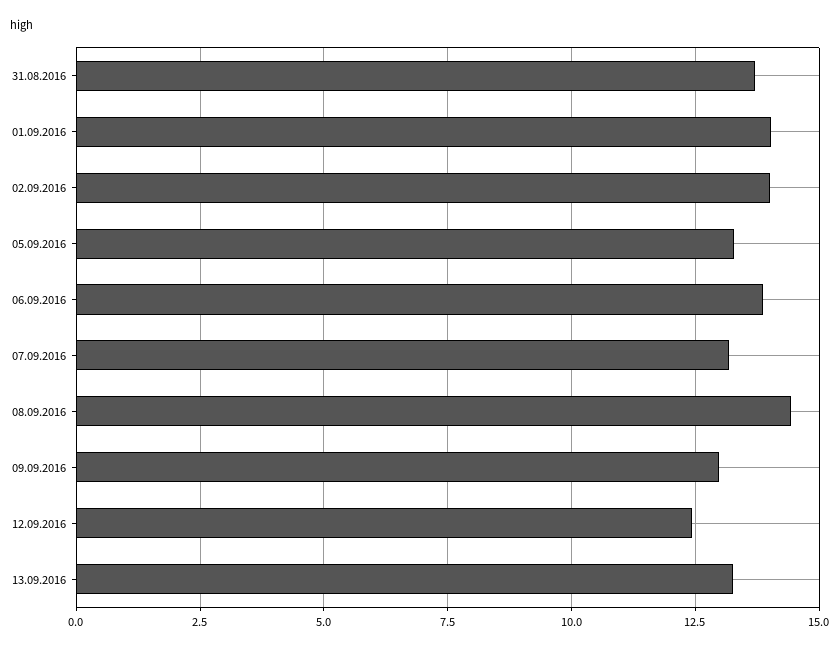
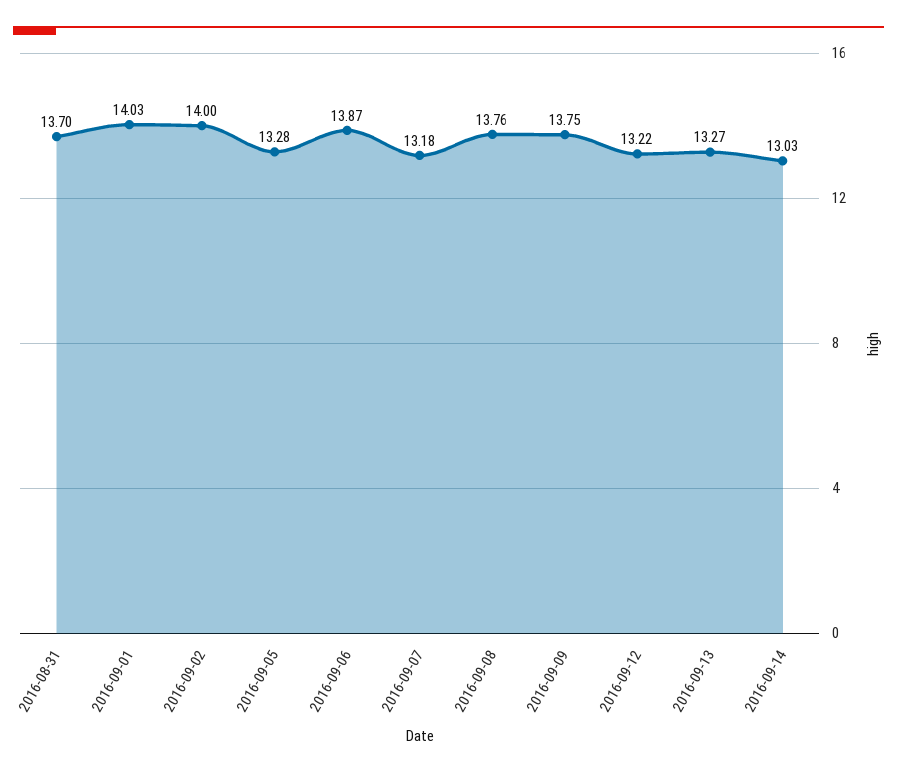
08.09.2016: 14.5 -> 13.76
09.09.2016: 13 -> 13.75
12.09.2016: 12.5 -> 13.22
2016-09-14: none -> 13.03

